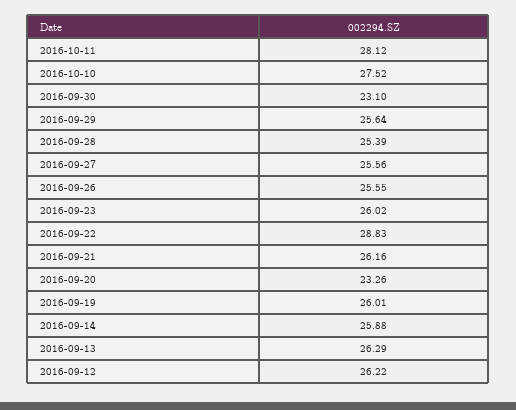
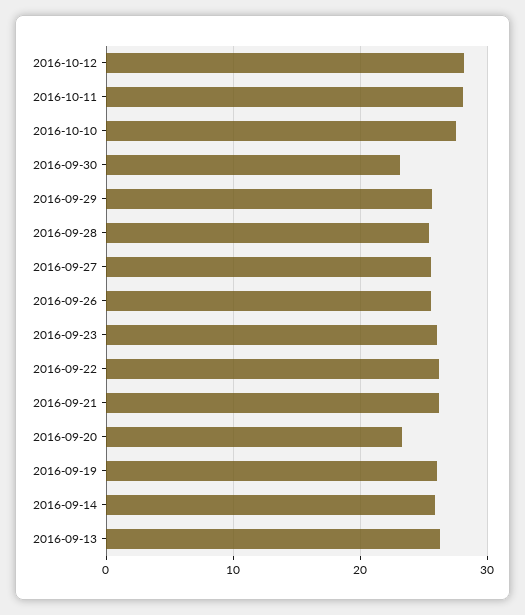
2016-09-22: 28.83 -> 26
2016-09-12: 26.22 -> none
2016-10-12: none -> 28

